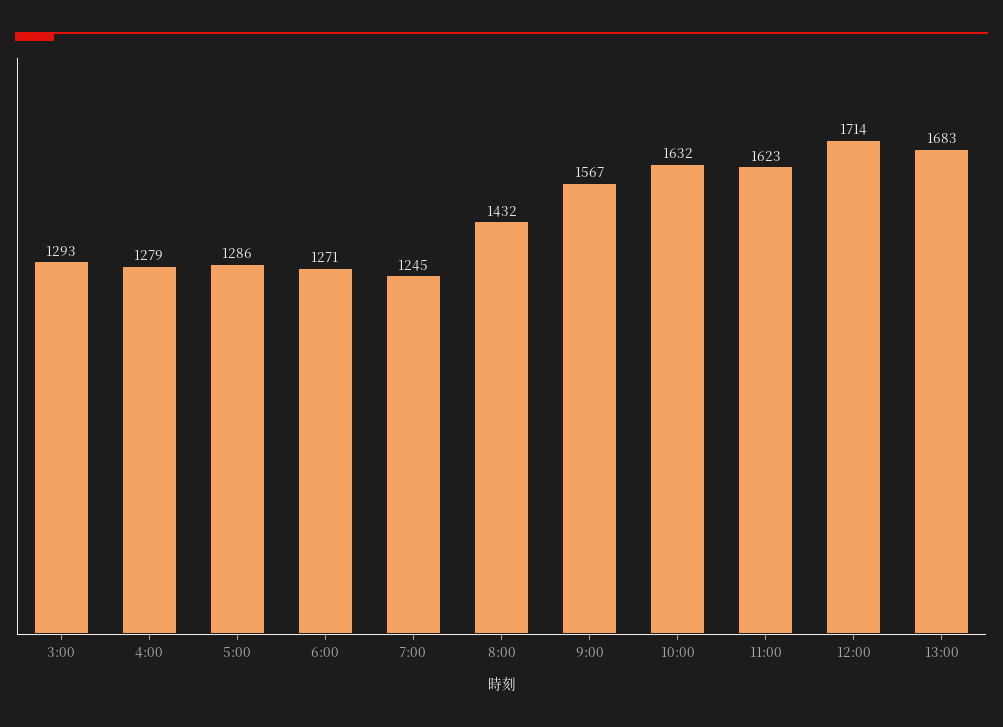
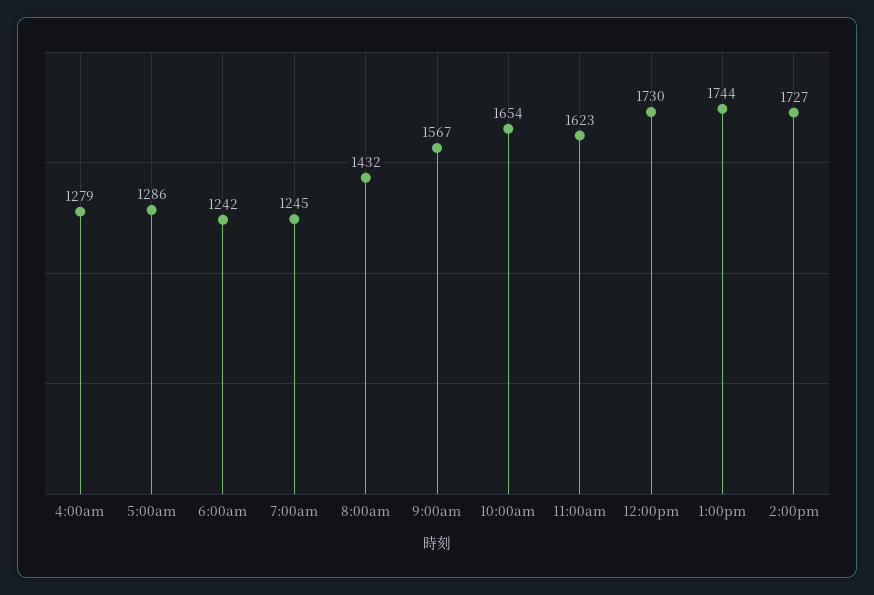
3:00: 1293 -> none
6:00: 1271 -> 1242
10:00: 1632 -> 1654
12:00: 1714 -> 1730
13:00: 1683 -> 1744
2:00pm: none -> 1727

